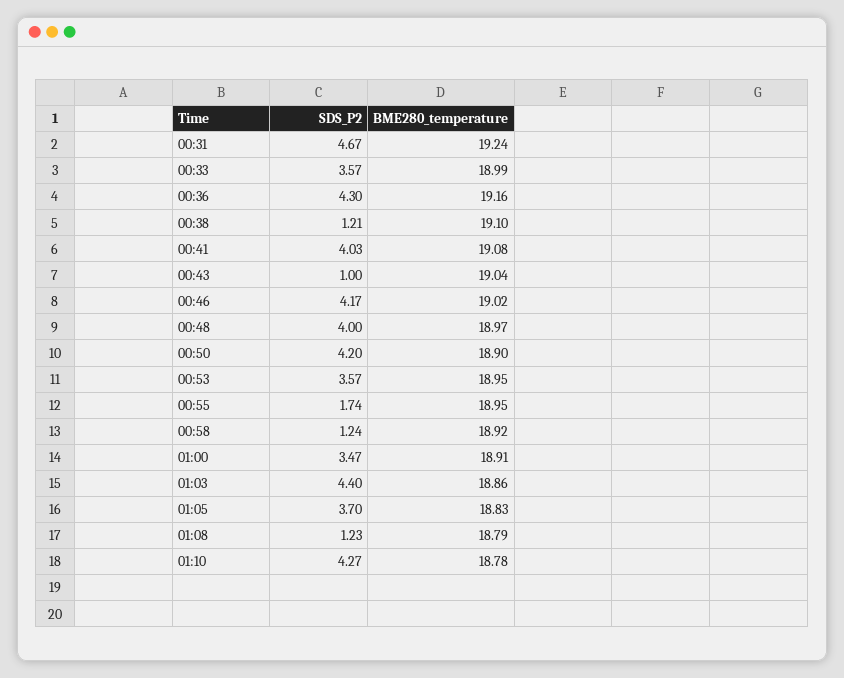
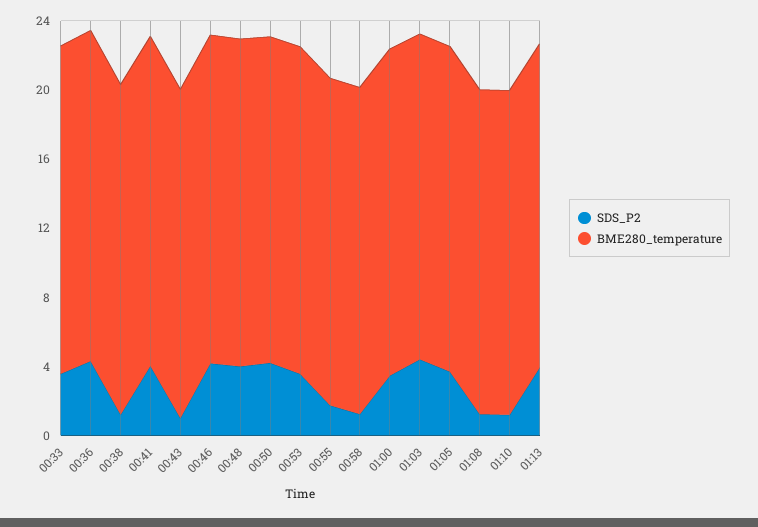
SDS_P2, 00:31: 4.67 -> none
BME280_temperature, 00:31: 19.24 -> none
SDS_P2, 01:10: 4.27 -> 1
SDS_P2, 01:13: none -> 4
BME280_temperature, 01:13: none -> 19

